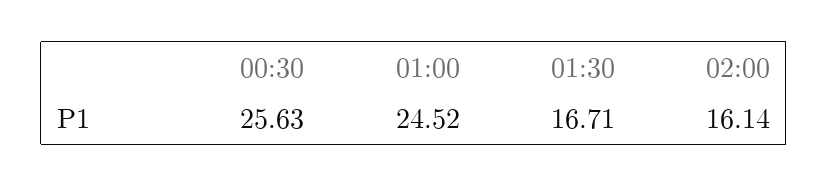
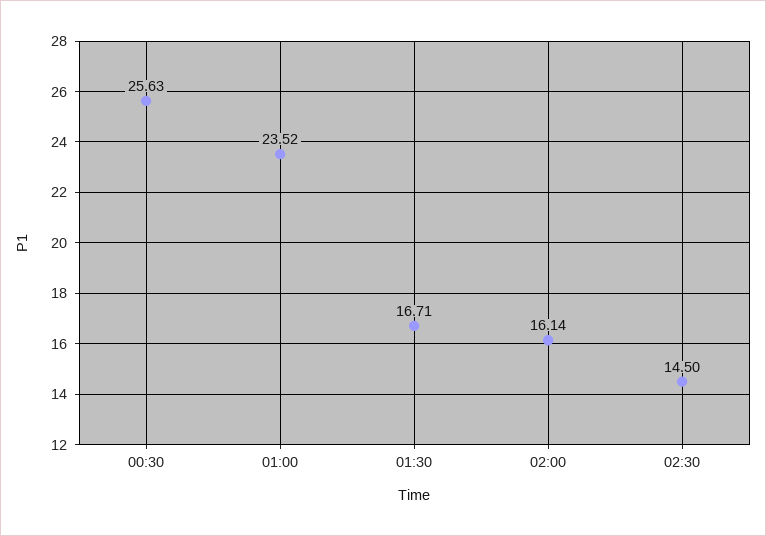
01:00: 24.52 -> 23.52
02:30: none -> 14.5

